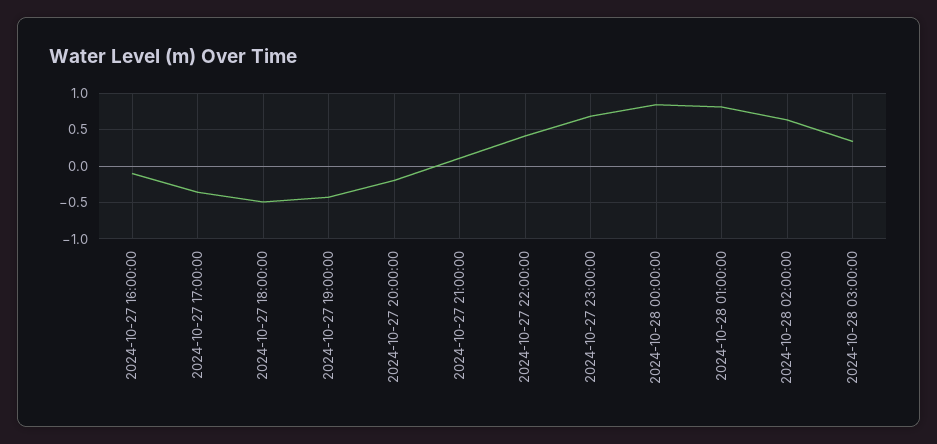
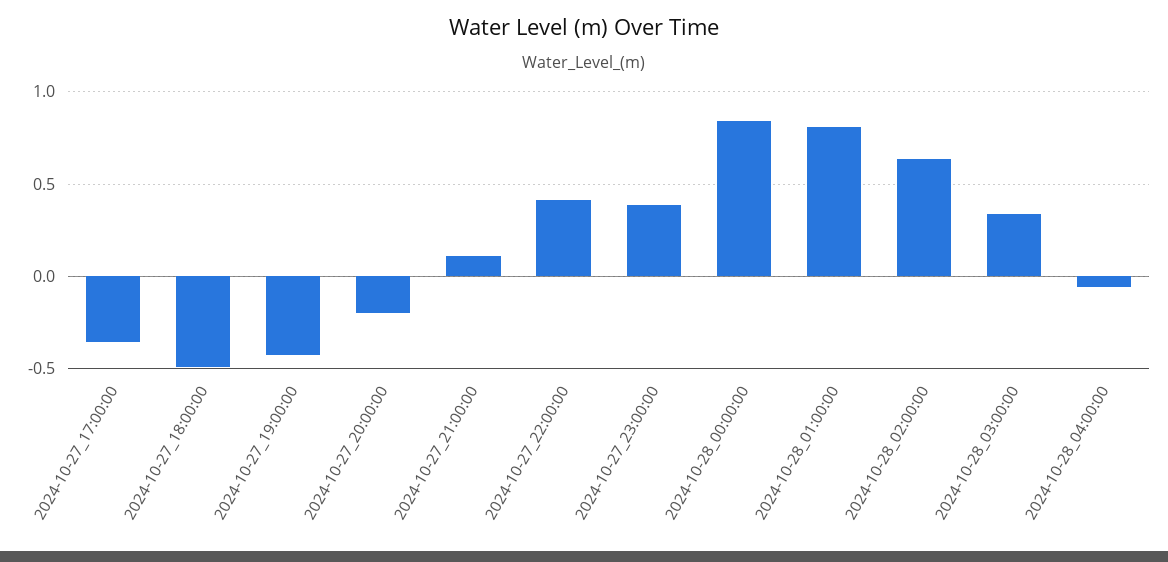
2024-10-27 16:00:00: -0.1 -> none
2024-10-27 23:00:00: 0.7 -> 0.4
2024-10-28_04:00:00: none -> -0.05

